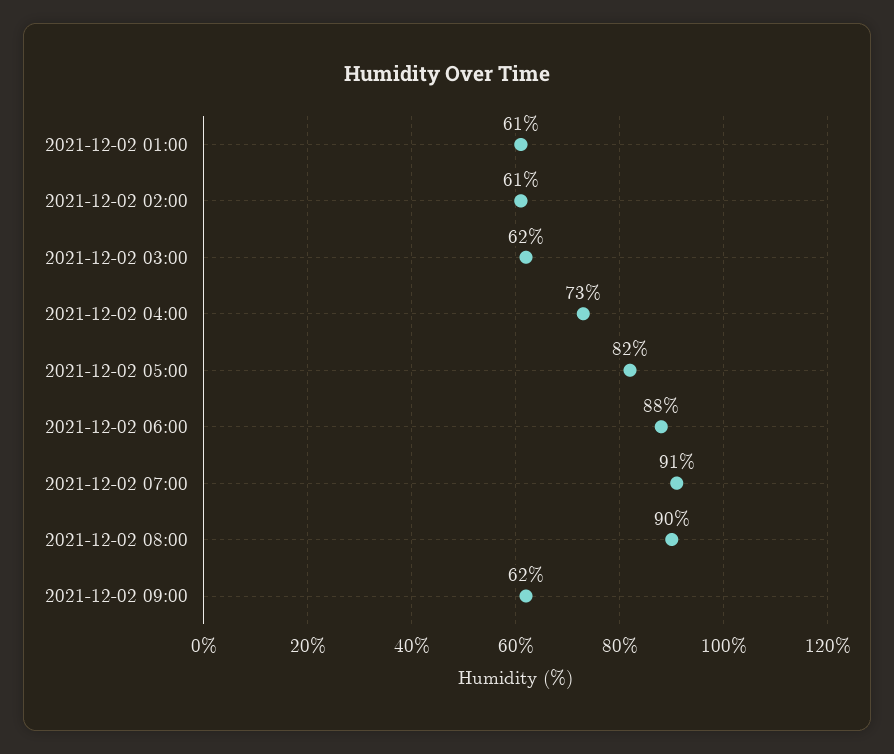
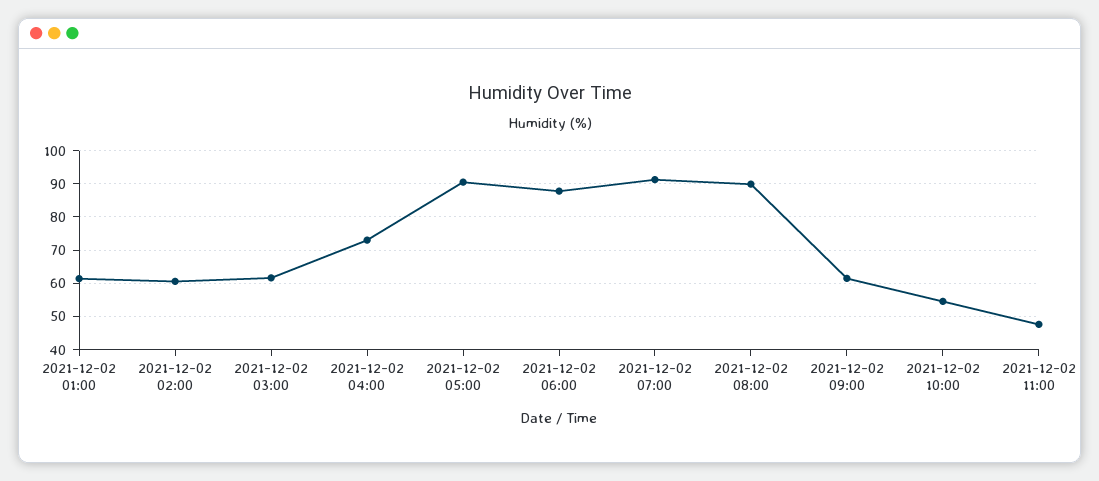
2021-12-02 05:00: 82 -> 90
2021-12-02 10:00: none -> 54
2021-12-02 11:00: none -> 48

